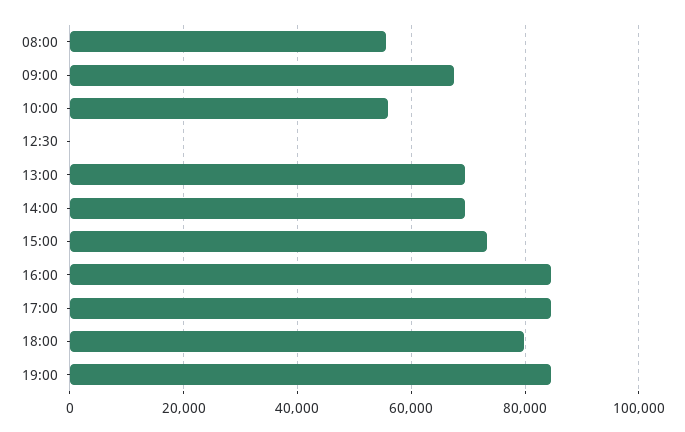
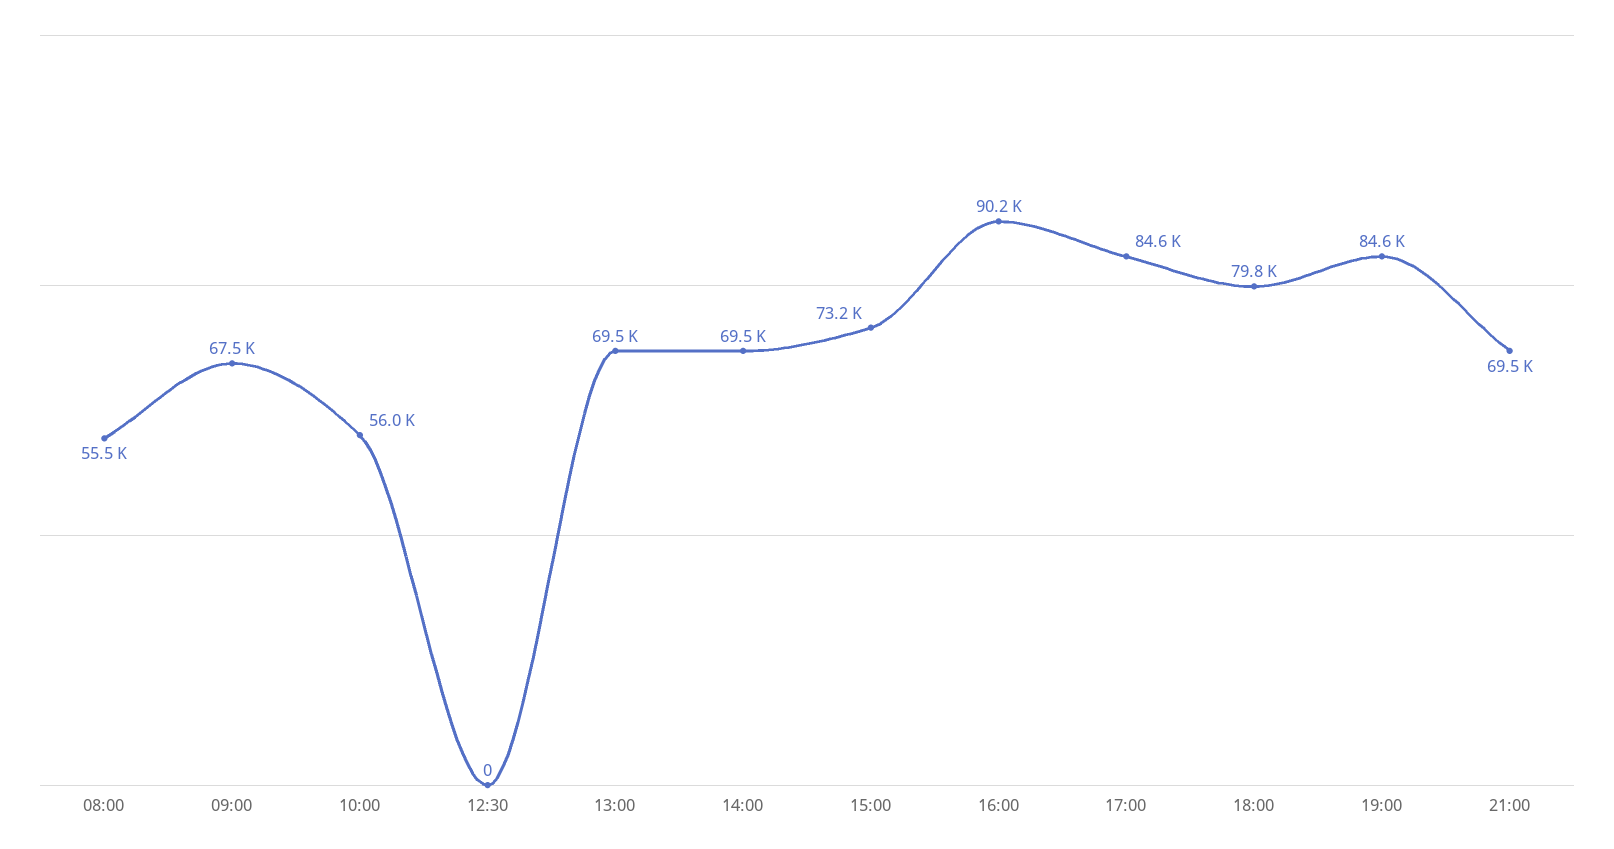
16:00: 84000 -> 90200
21:00: none -> 69500

